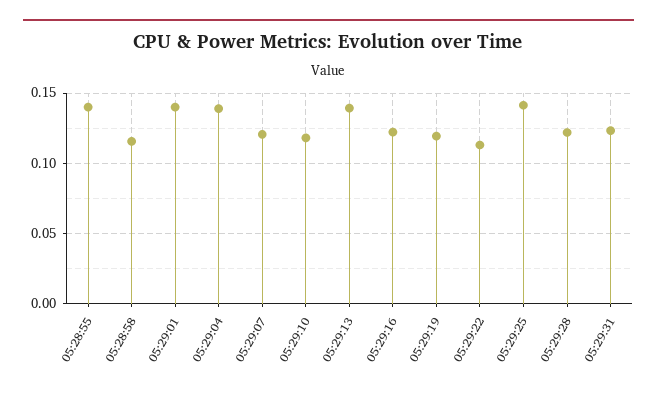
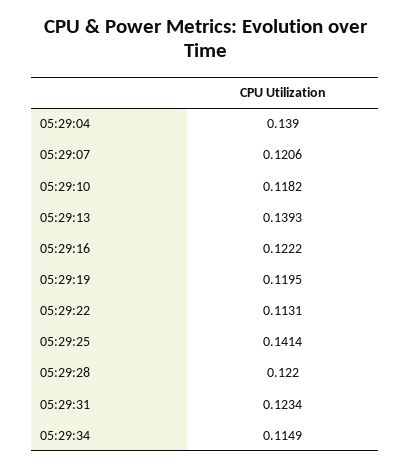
05:28:55: 0.14 -> none
05:28:58: 0.115 -> none
05:29:01: 0.14 -> none
05:29:34: none -> 0.1149

